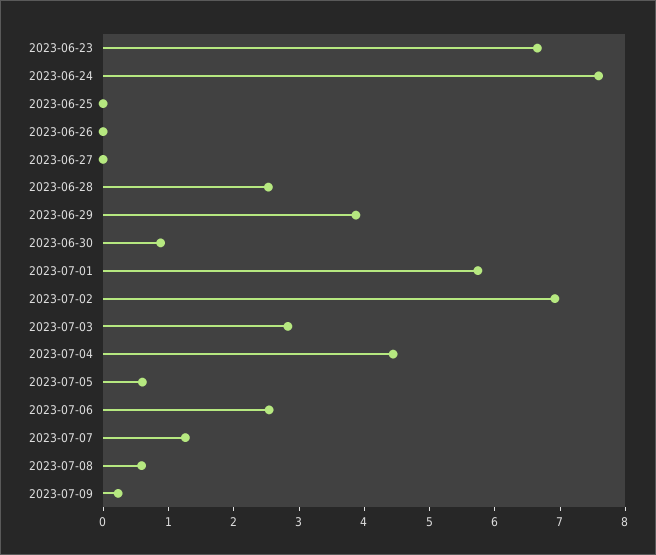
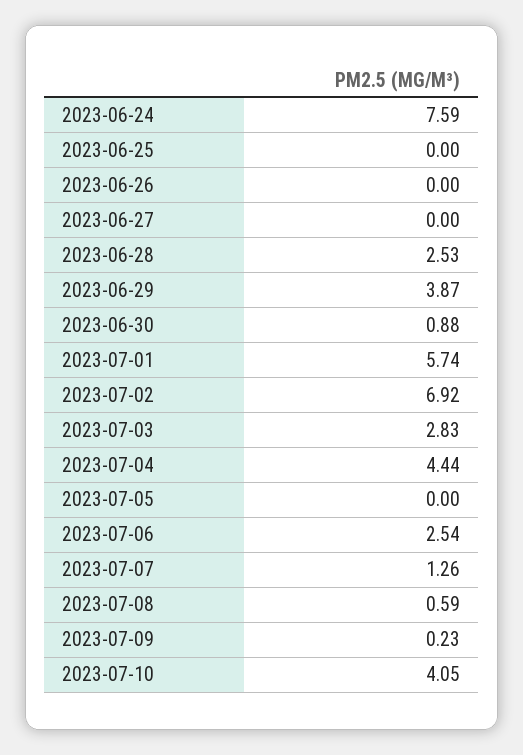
2023-06-23: 6.6 -> none
2023-07-05: 0.6 -> 0
2023-07-10: none -> 4.05

